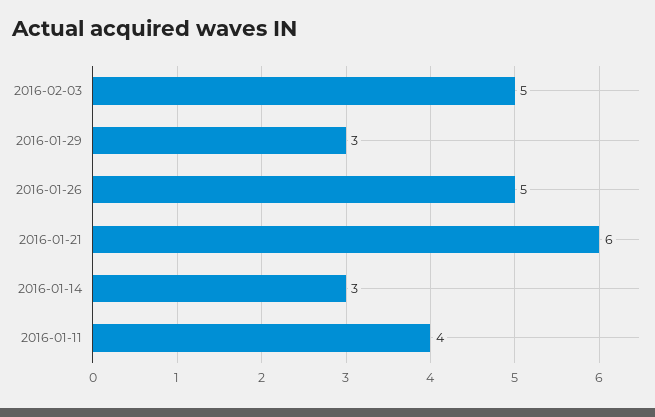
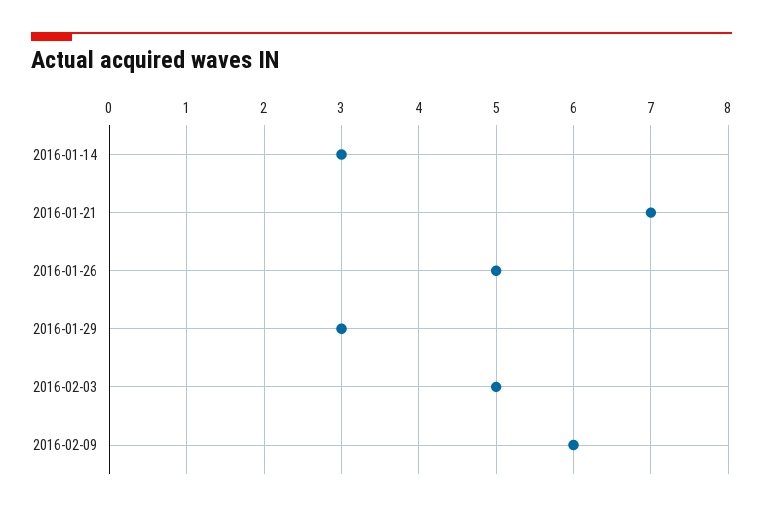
2016-01-21: 6 -> 7
2016-01-11: 4 -> none
2016-02-09: none -> 6

